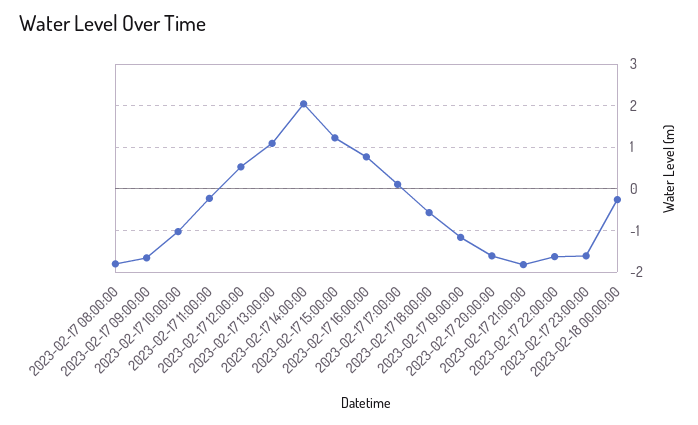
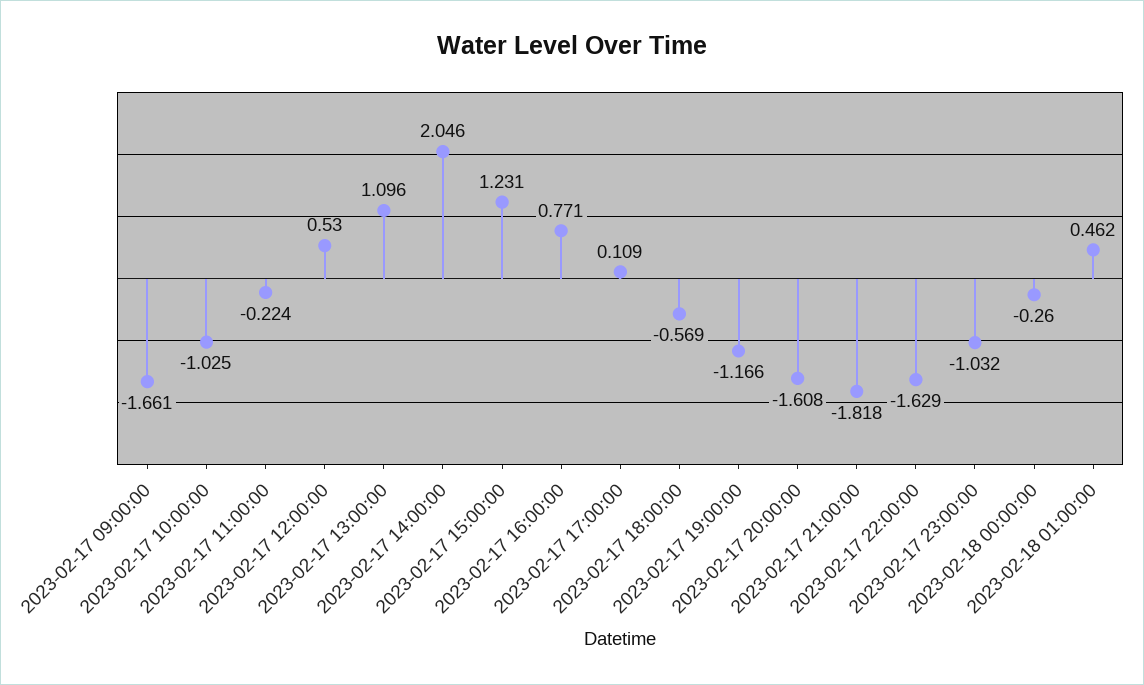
2023-02-17 08:00:00: -1.8 -> none
2023-02-17 23:00:00: -1.6 -> -1.032
2023-02-18 01:00:00: none -> 0.462

